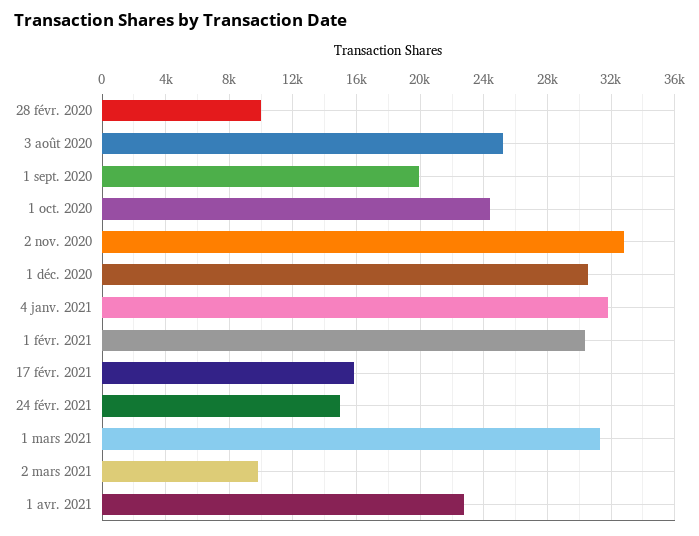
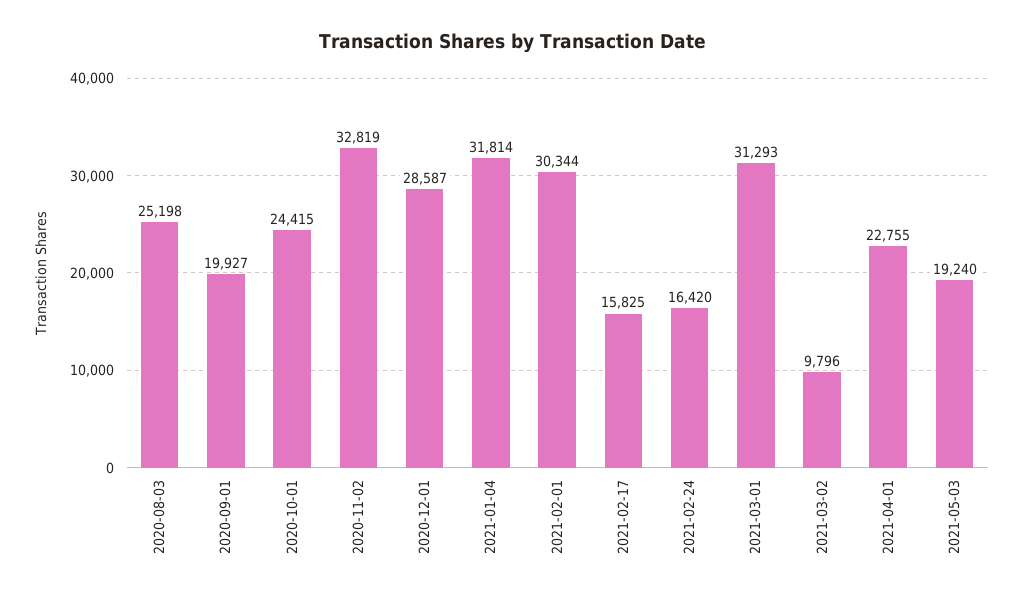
28 févr. 2020: 10000 -> none
1 déc. 2020: 30500 -> 28587
24 févr. 2021: 15000 -> 16420
2021-05-03: none -> 19240

